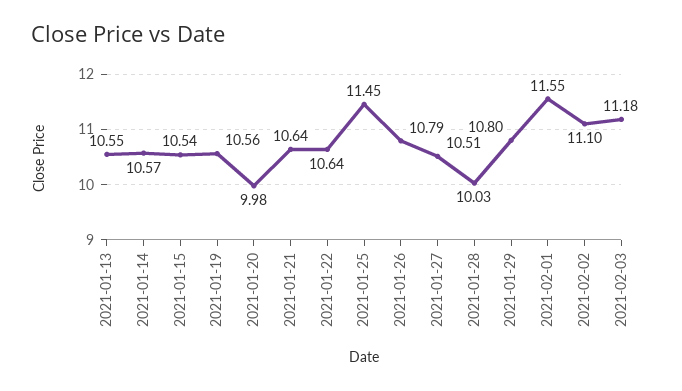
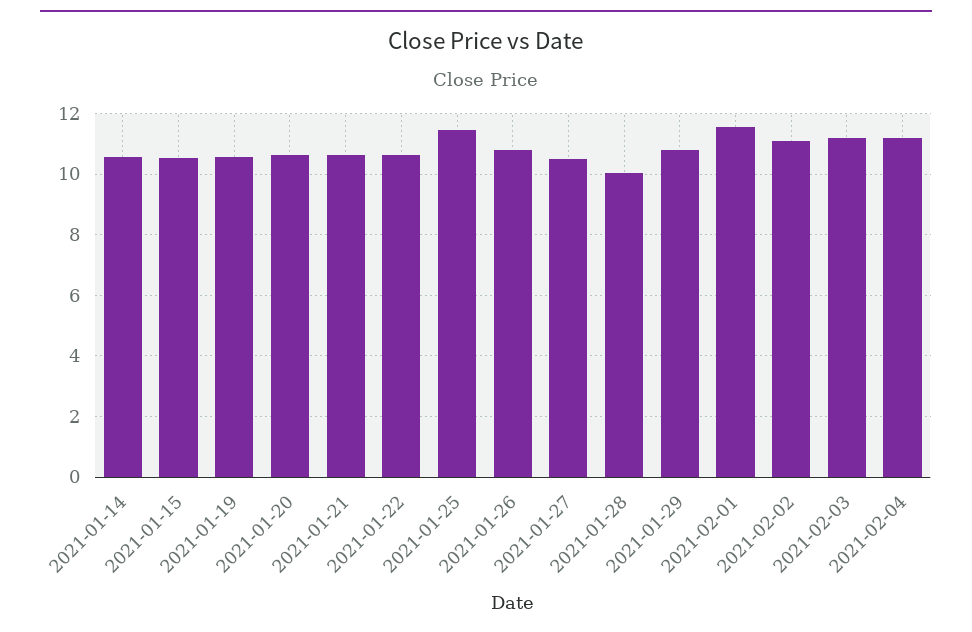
2021-01-13: 10.55 -> none
2021-01-20: 9.98 -> 10.6
2021-02-04: none -> 11.2

